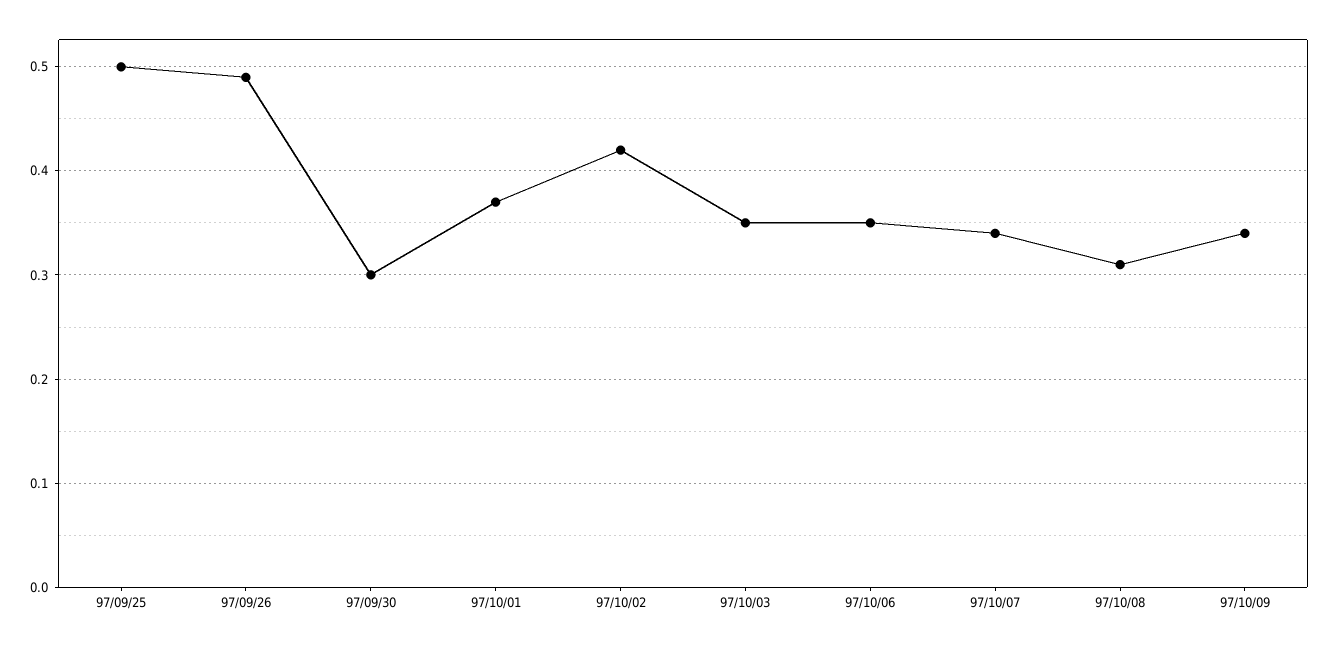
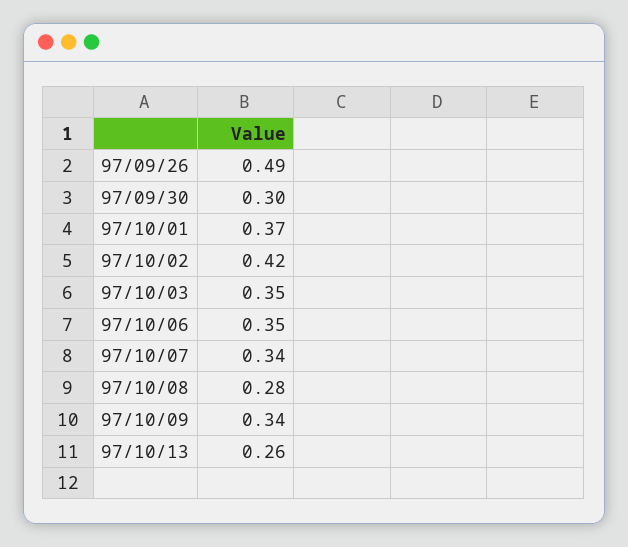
97/09/25: 0.5 -> none
97/10/08: 0.31 -> 0.28
97/10/13: none -> 0.26

